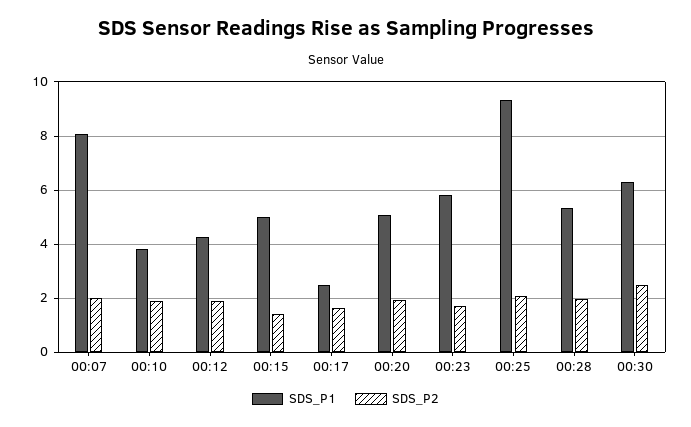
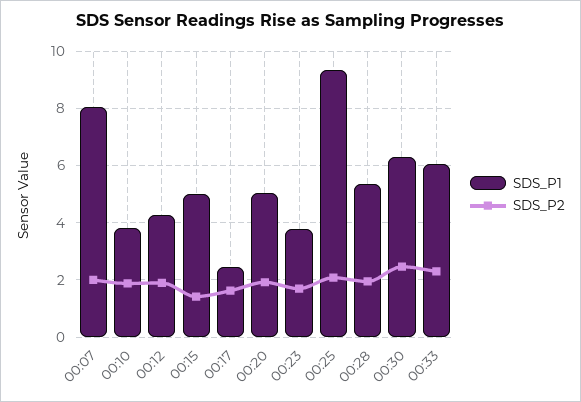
SDS_P1, 00:23: 5.75 -> 3.75
SDS_P1, 00:33: none -> 6
SDS_P2, 00:33: none -> 2.25

